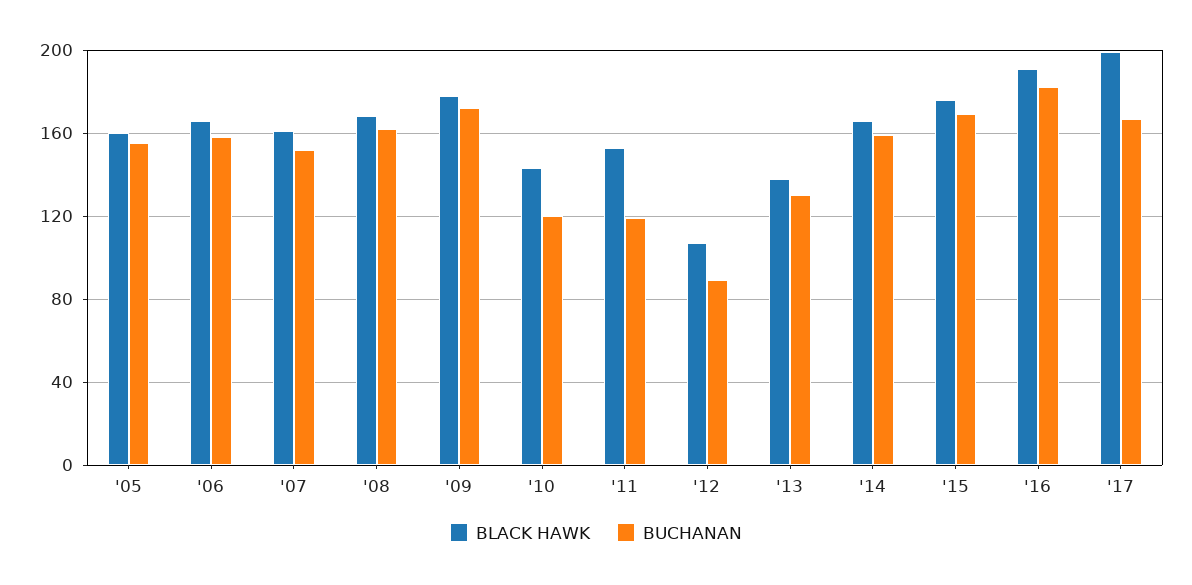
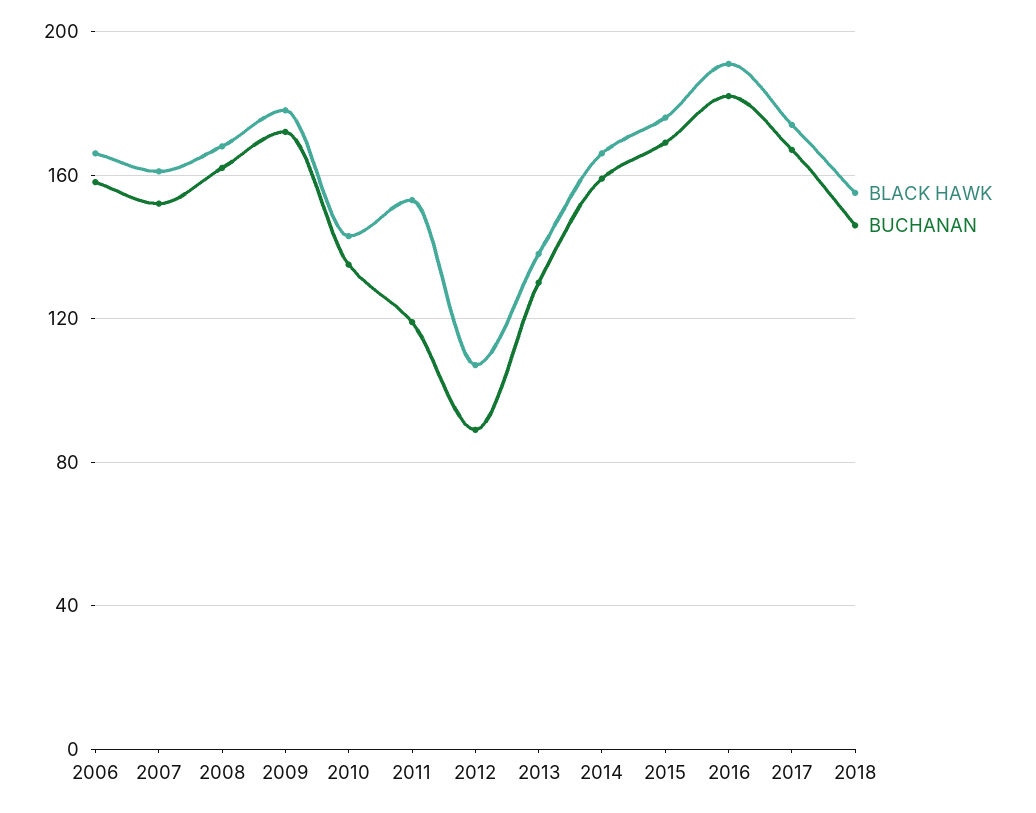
BLACK HAWK, '05: 160 -> none
BUCHANAN, '05: 155 -> none
BUCHANAN, '10: 120 -> 135
BLACK HAWK, '17: 200 -> 175
BLACK HAWK, 2018: none -> 155
BUCHANAN, 2018: none -> 145

